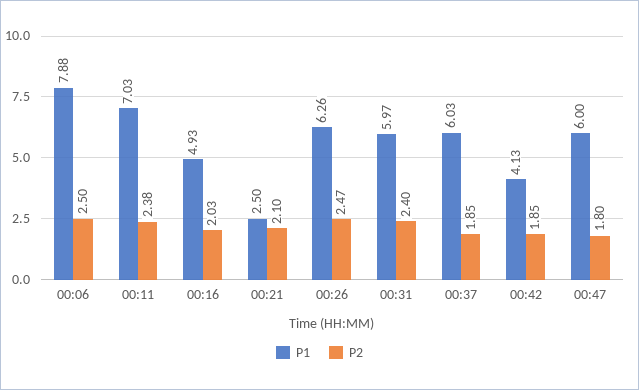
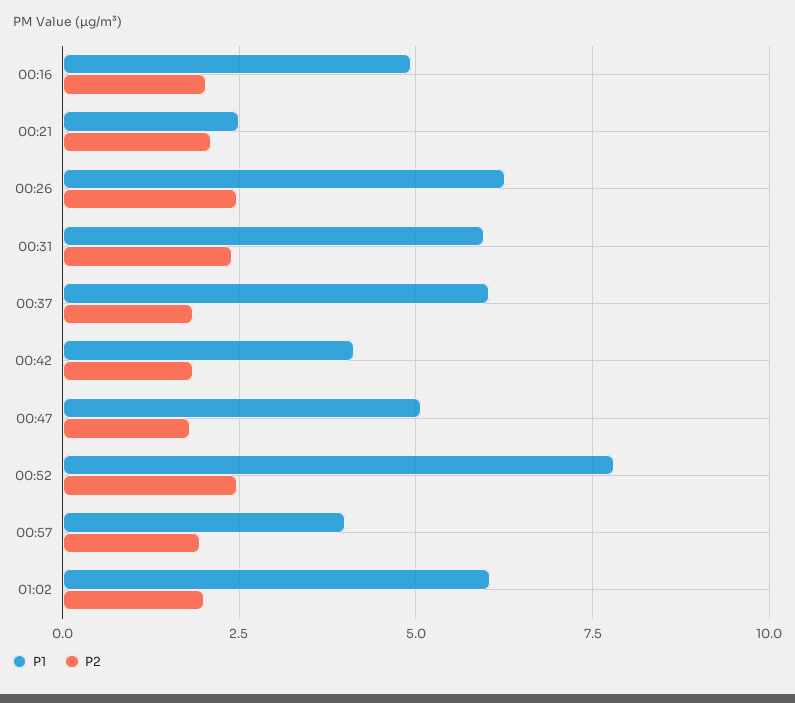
P1, 00:06: 7.88 -> none
P2, 00:06: 2.5 -> none
P1, 00:11: 7.03 -> none
P2, 00:11: 2.38 -> none
P1, 00:47: 6 -> 5
P1, 00:52: none -> 7.75
P2, 00:52: none -> 2.5
P1, 00:57: none -> 4
P2, 00:57: none -> 2
P1, 01:02: none -> 6
P2, 01:02: none -> 2

